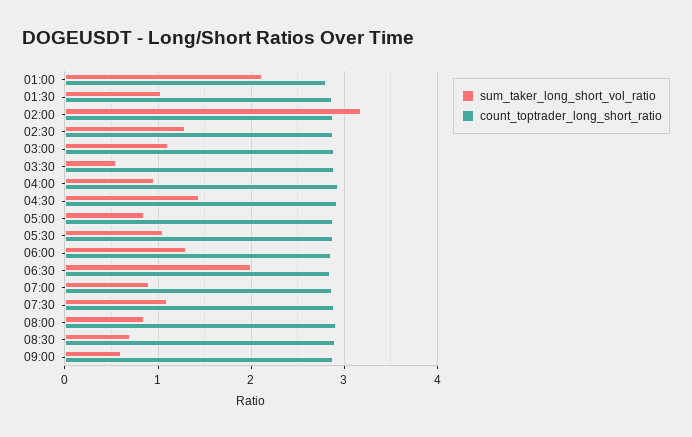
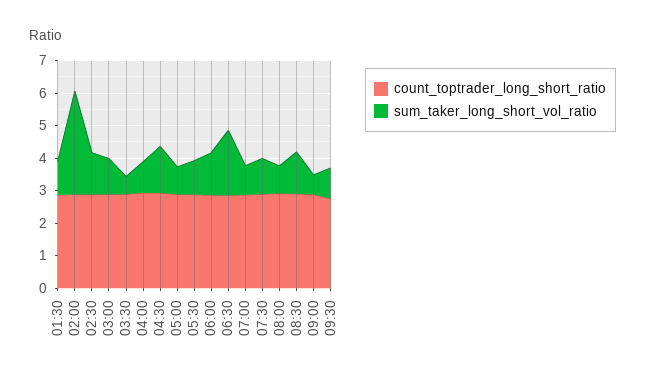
sum_taker_long_short_vol_ratio, 01:00: 2.1 -> none
count_toptrader_long_short_ratio, 01:00: 2.8 -> none
sum_taker_long_short_vol_ratio, 08:30: 0.7 -> 1.25
count_toptrader_long_short_ratio, 09:30: none -> 2.75
sum_taker_long_short_vol_ratio, 09:30: none -> 1

